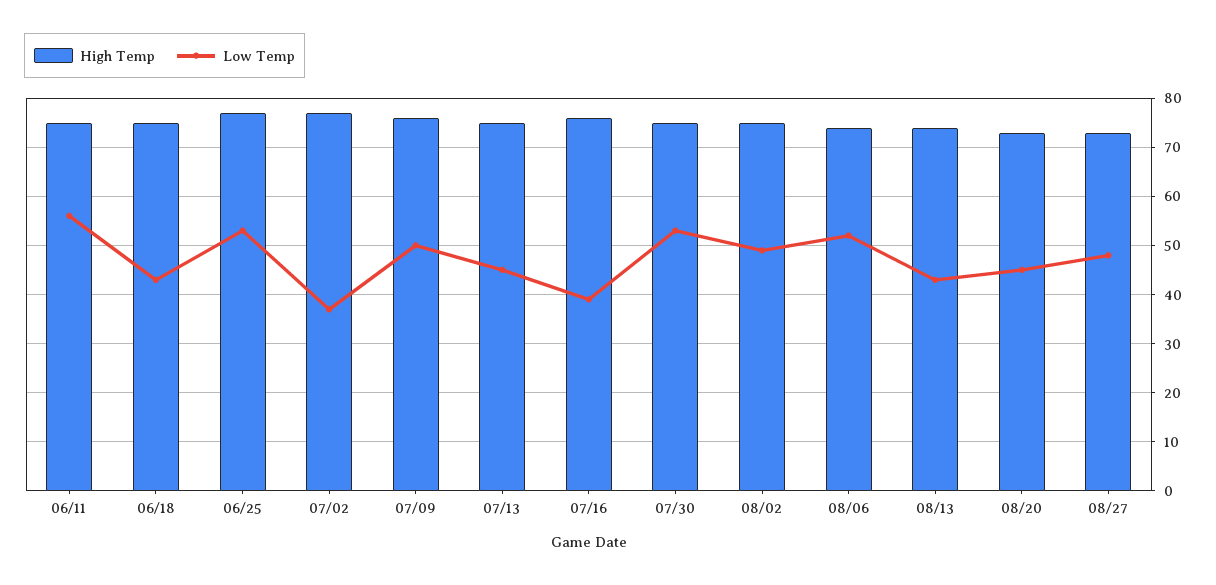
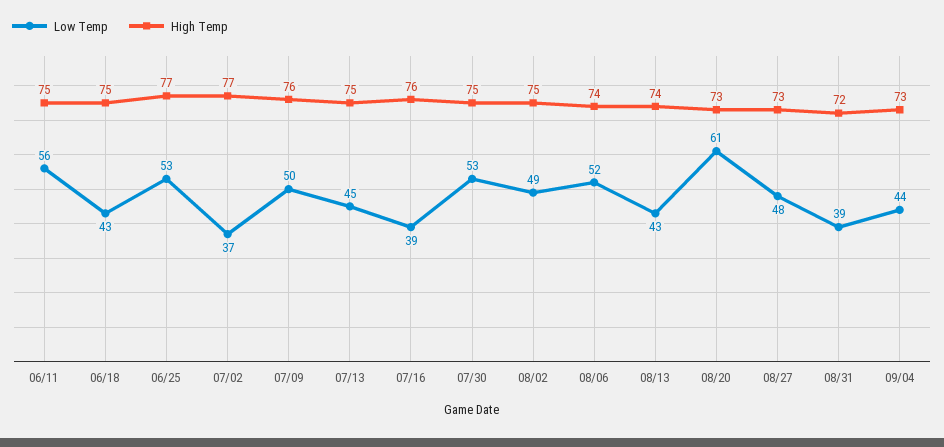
Low Temp, 08/20: 45 -> 61
Low Temp, 08/31: none -> 39
High Temp, 08/31: none -> 72
Low Temp, 09/04: none -> 44
High Temp, 09/04: none -> 73

